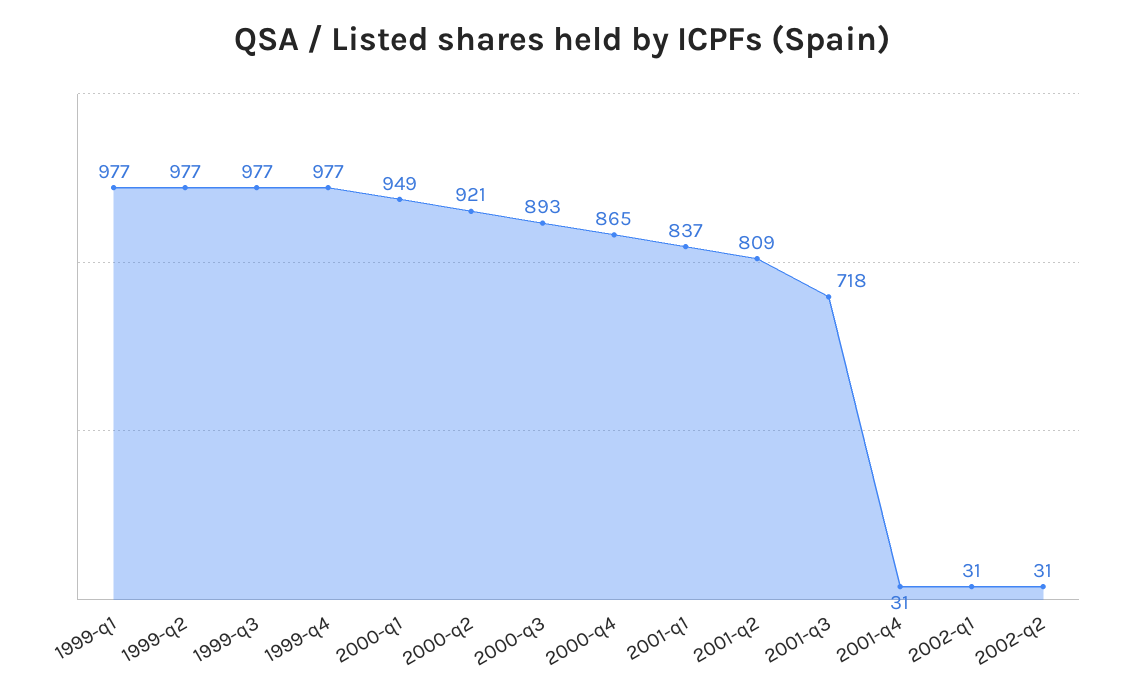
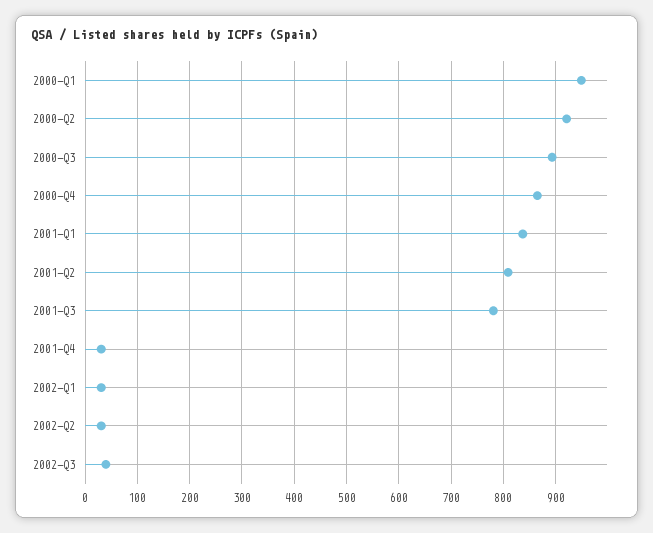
1999-q1: 977 -> none
1999-q2: 977 -> none
1999-q3: 977 -> none
1999-q4: 977 -> none
2001-q3: 718 -> 780
2002-Q3: none -> 40

